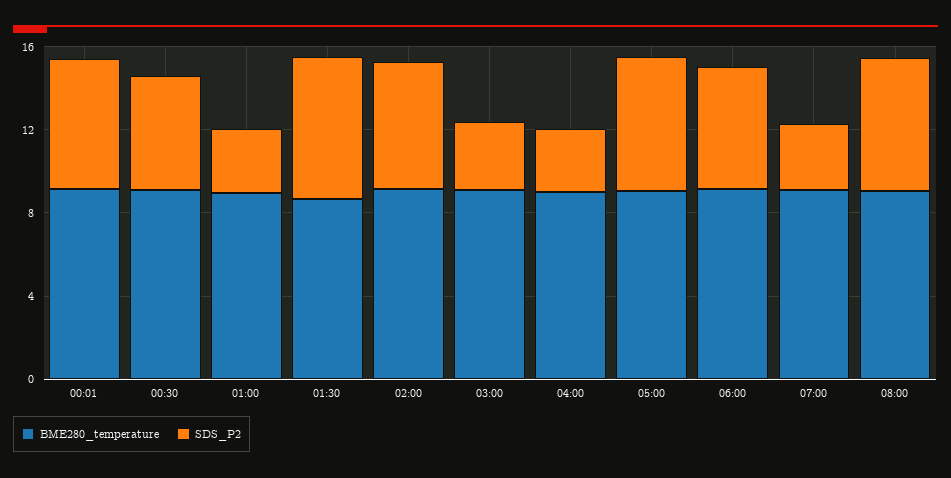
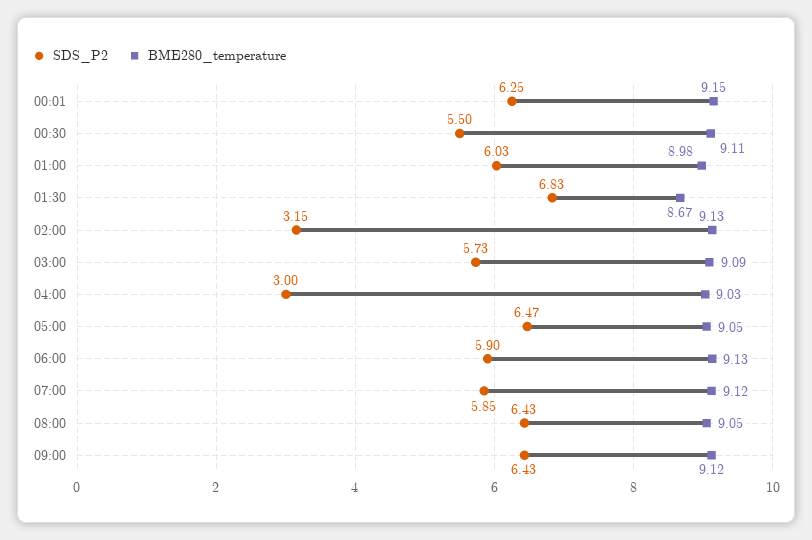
SDS_P2, 01:00: 3 -> 6.03
SDS_P2, 02:00: 6 -> 3.15
SDS_P2, 03:00: 3 -> 5.73
SDS_P2, 07:00: 3 -> 5.85
SDS_P2, 09:00: none -> 6.43
BME280_temperature, 09:00: none -> 9.12

